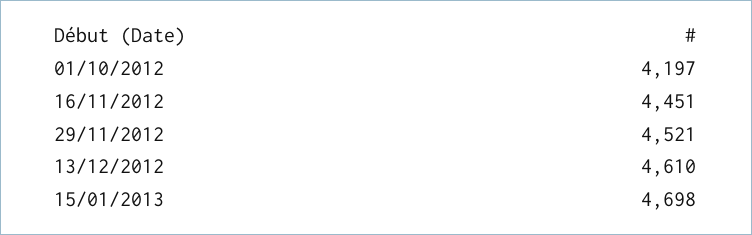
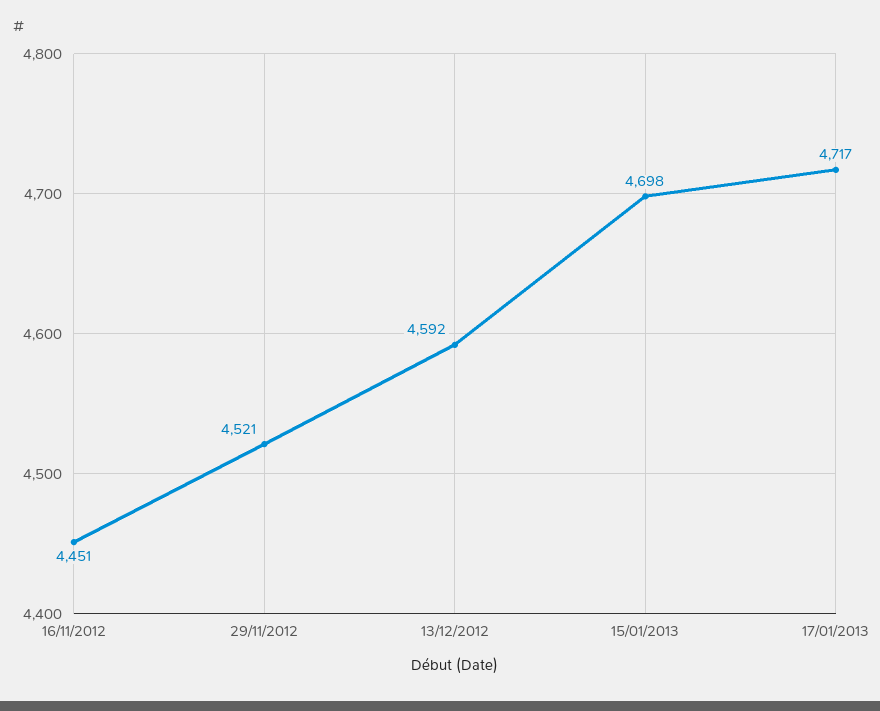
01/10/2012: 4197 -> none
13/12/2012: 4610 -> 4592
17/01/2013: none -> 4717

